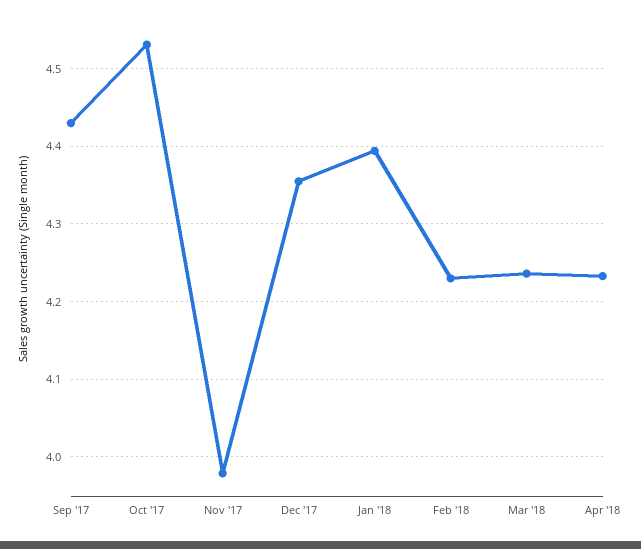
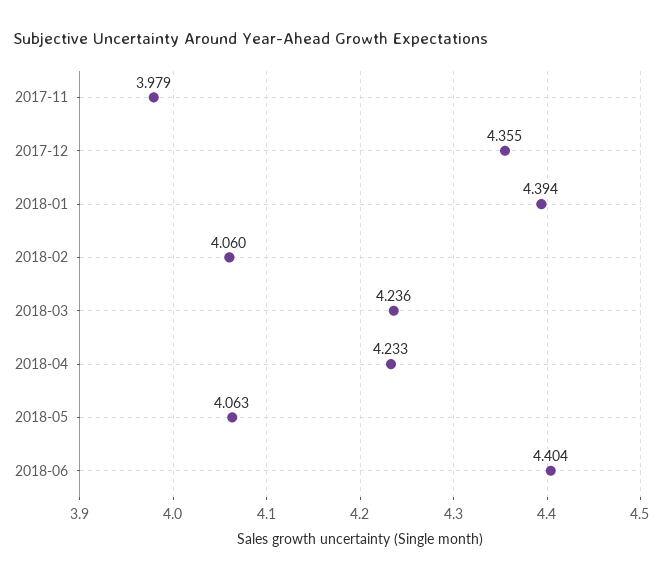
Sep '17: 4.43 -> none
Oct '17: 4.53 -> none
Feb '18: 4.23 -> 4.06
2018-05: none -> 4.063
2018-06: none -> 4.404

